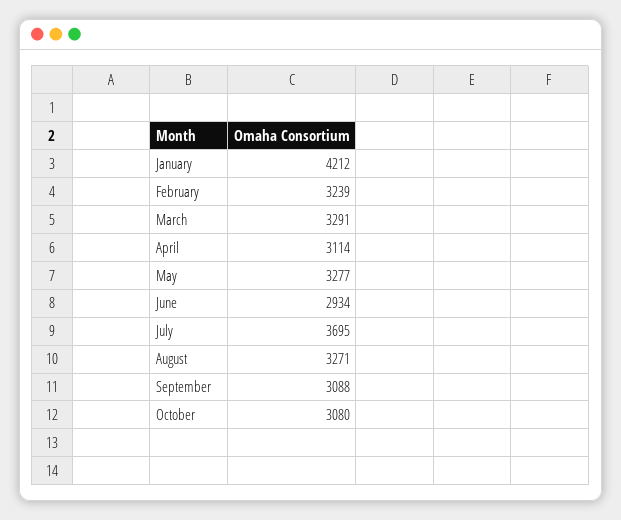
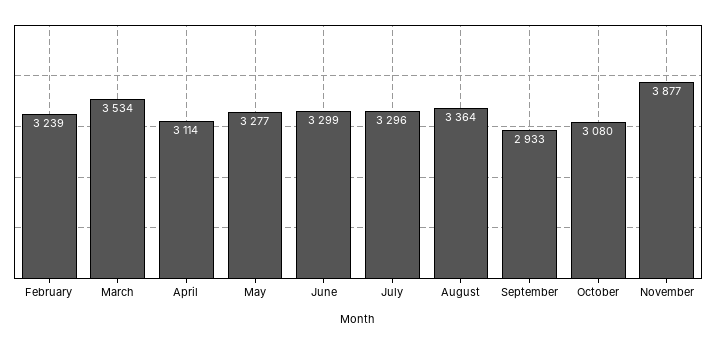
January: 4212 -> none
March: 3291 -> 3534
June: 2934 -> 3299
July: 3695 -> 3296
August: 3271 -> 3364
September: 3088 -> 2933
November: none -> 3877

